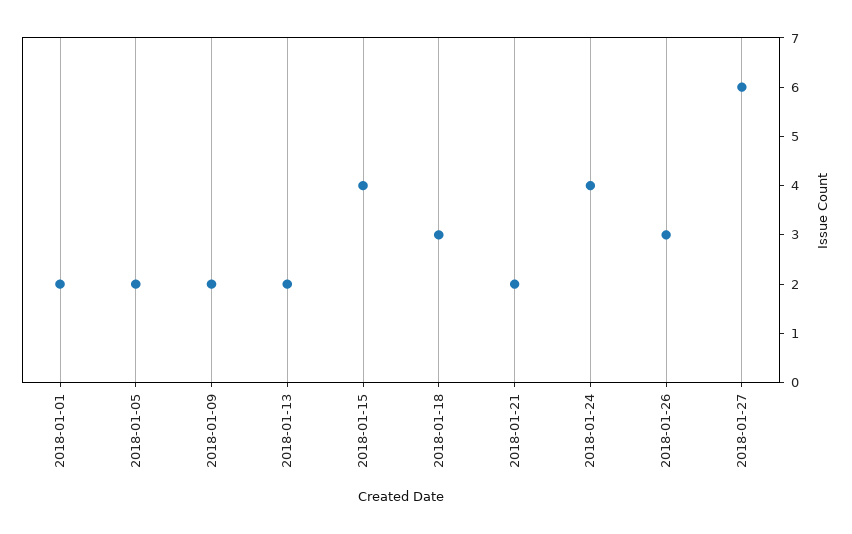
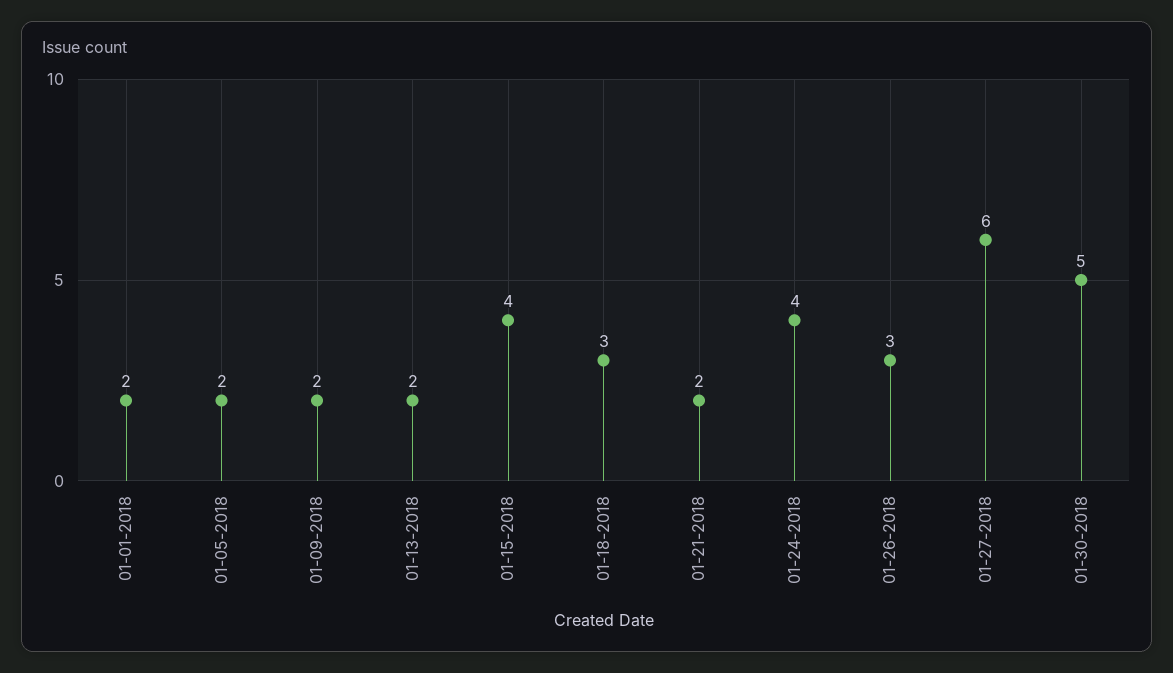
01-30-2018: none -> 5

